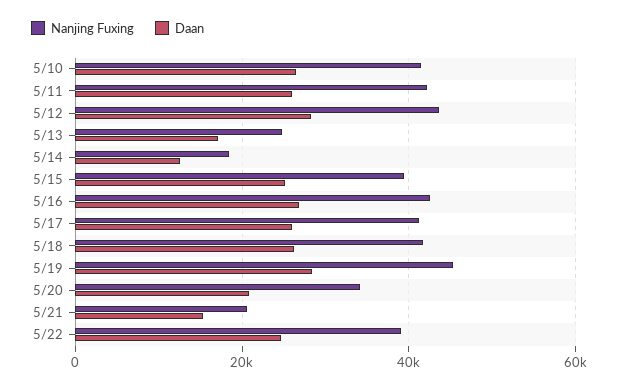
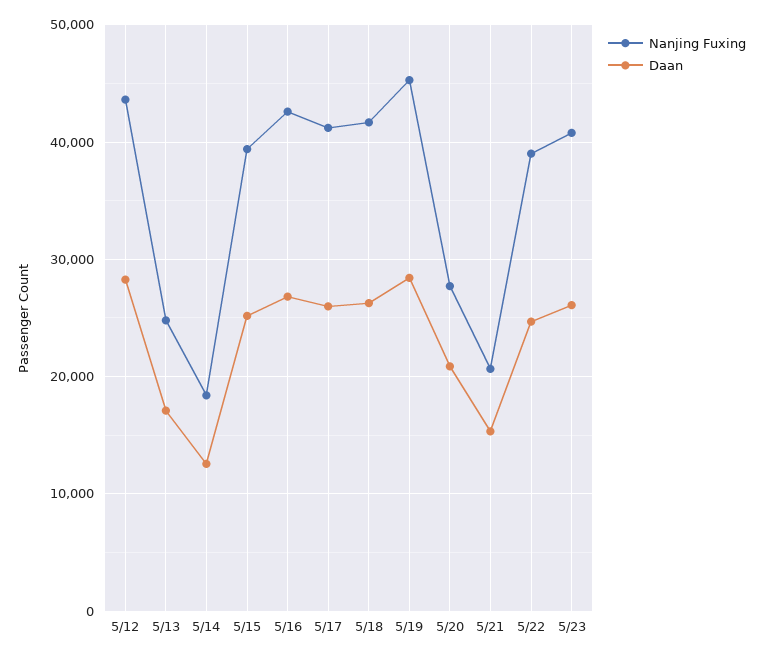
Nanjing Fuxing, 5/10: 42000 -> none
Daan, 5/10: 26000 -> none
Nanjing Fuxing, 5/11: 42000 -> none
Daan, 5/11: 26000 -> none
Nanjing Fuxing, 5/20: 34000 -> 28000
Nanjing Fuxing, 5/23: none -> 41000
Daan, 5/23: none -> 26000

